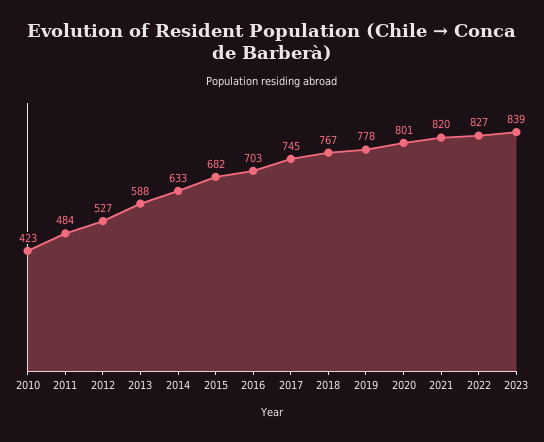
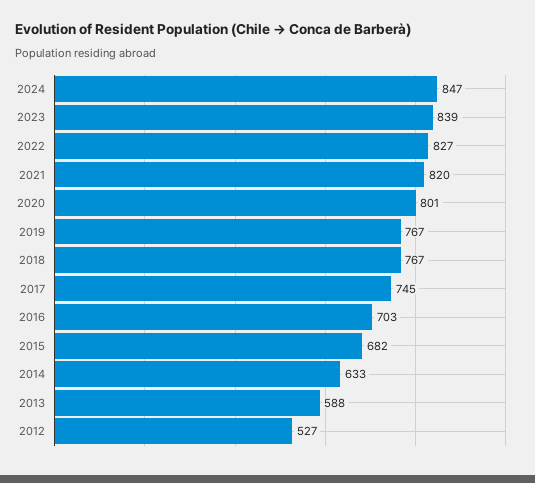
2010: 423 -> none
2011: 484 -> none
2019: 778 -> 767
2024: none -> 847

